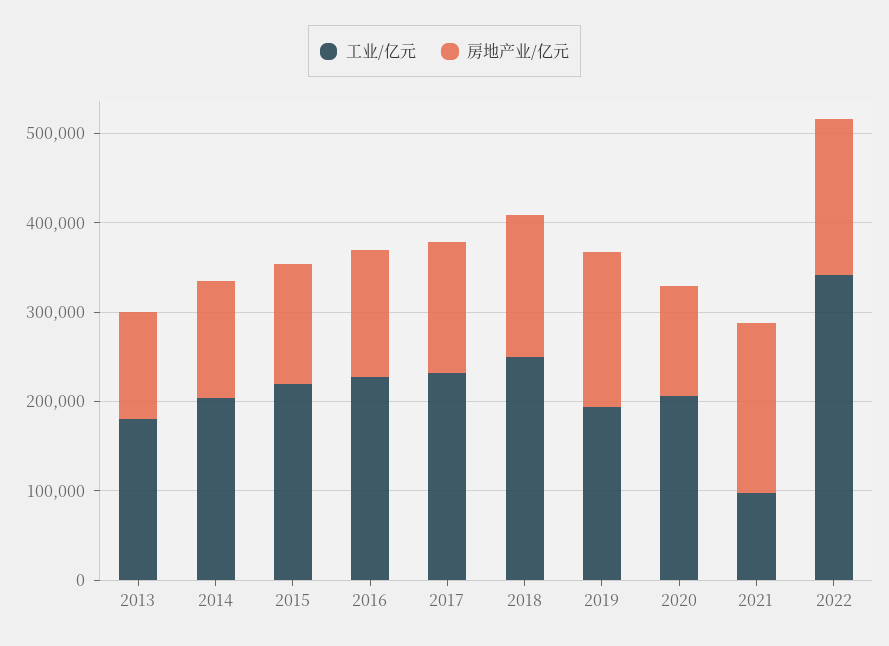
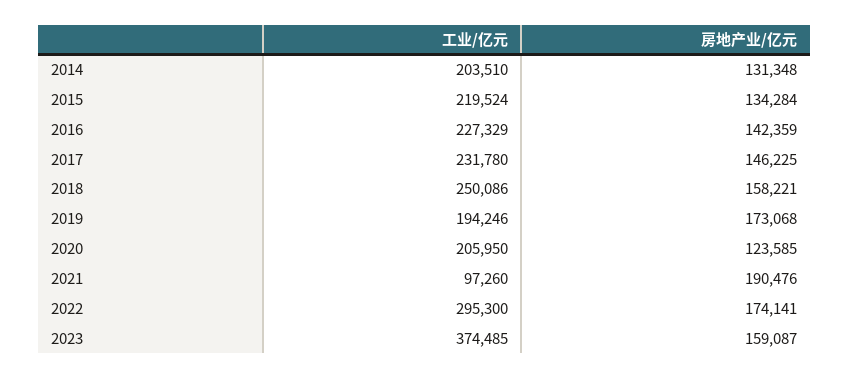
工业/亿元, 2013: 180000 -> none
房地产业/亿元, 2013: 120000 -> none
工业/亿元, 2022: 340000 -> 295300
工业/亿元, 2023: none -> 374485
房地产业/亿元, 2023: none -> 159087

